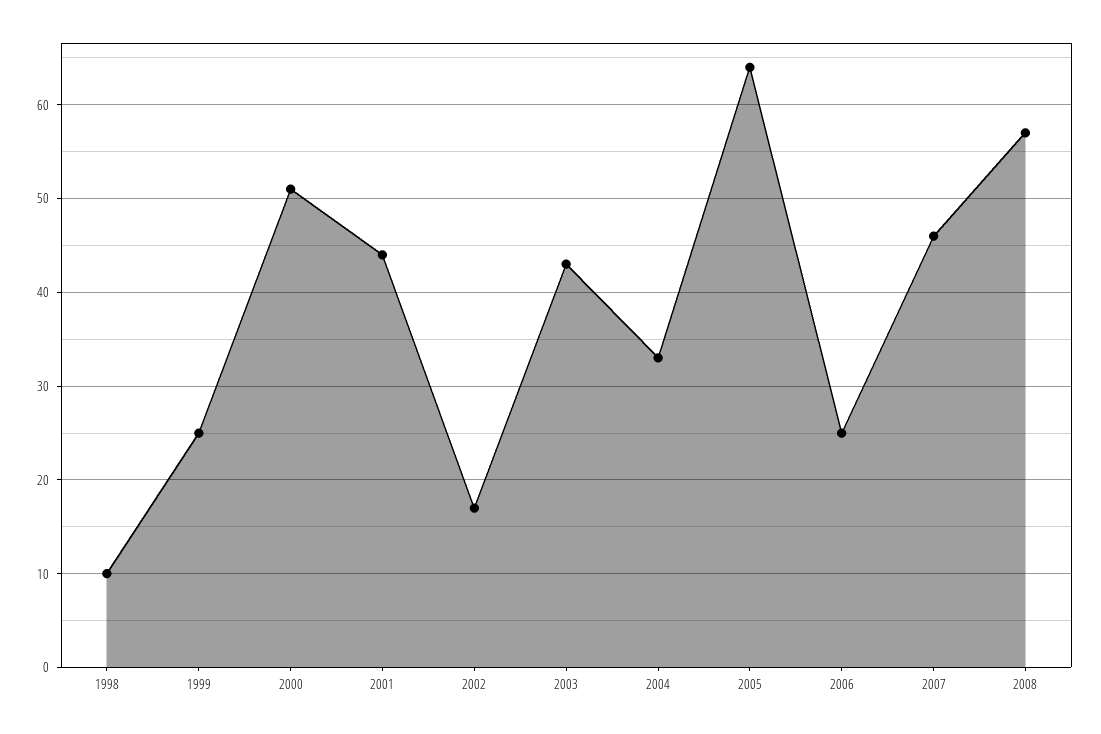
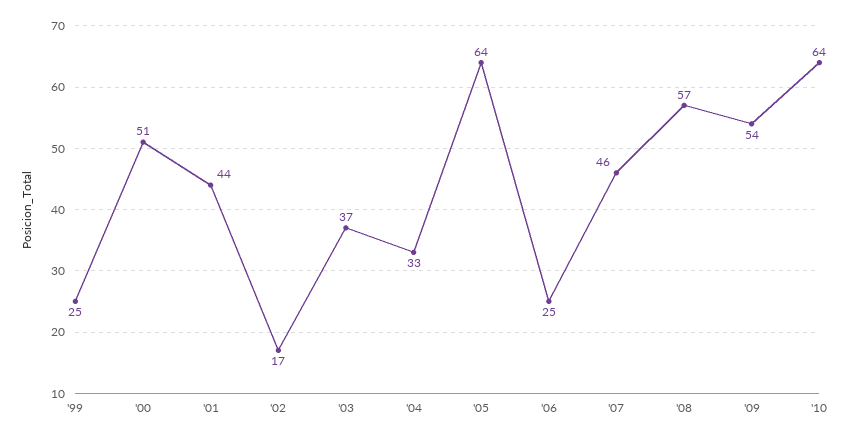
1998: 10 -> none
2003: 43 -> 37
'09: none -> 54
'10: none -> 64

